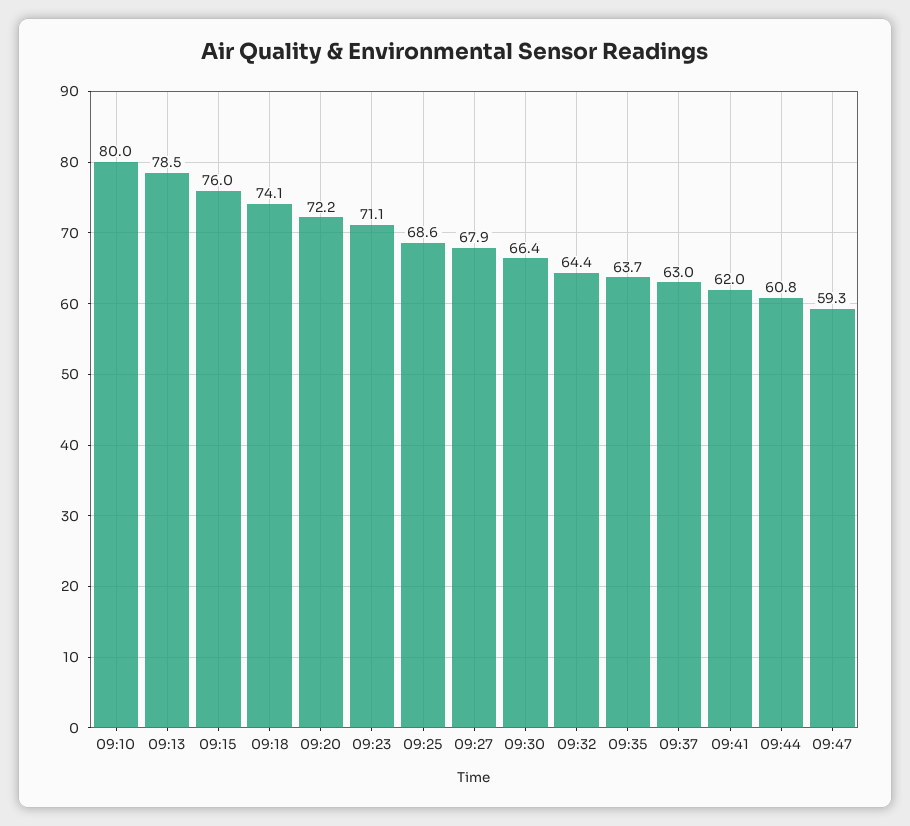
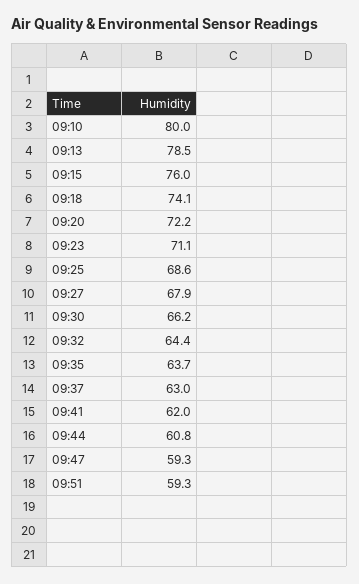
09:30: 66.4 -> 66.2
09:51: none -> 59.3

